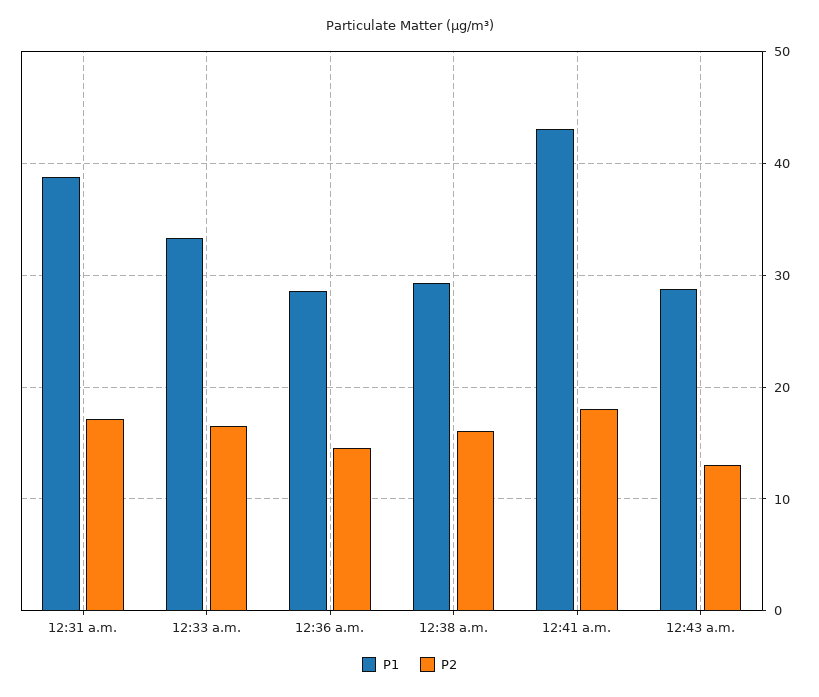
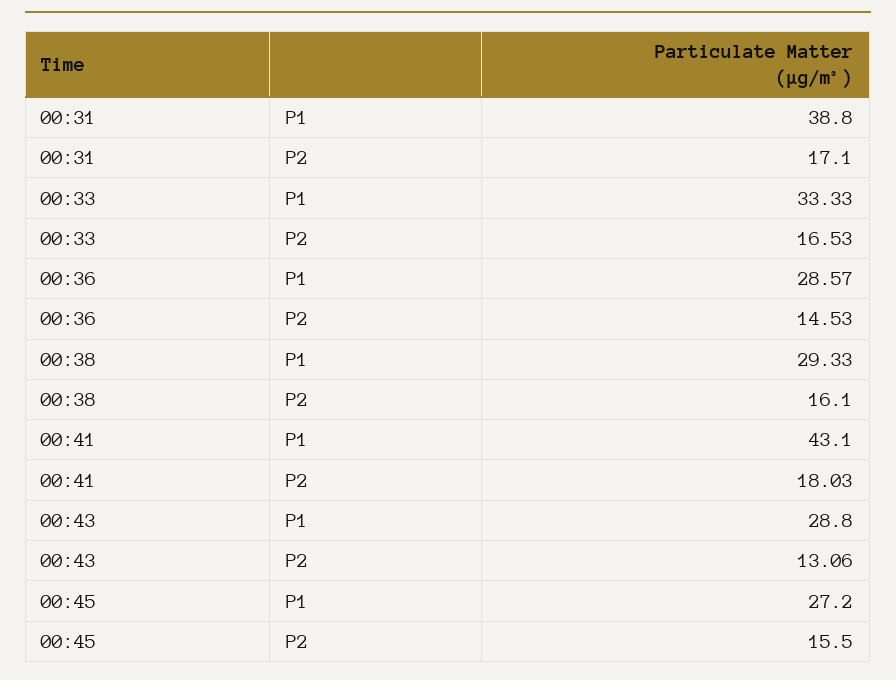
P1, 00:45: none -> 27.2
P2, 00:45: none -> 15.5

